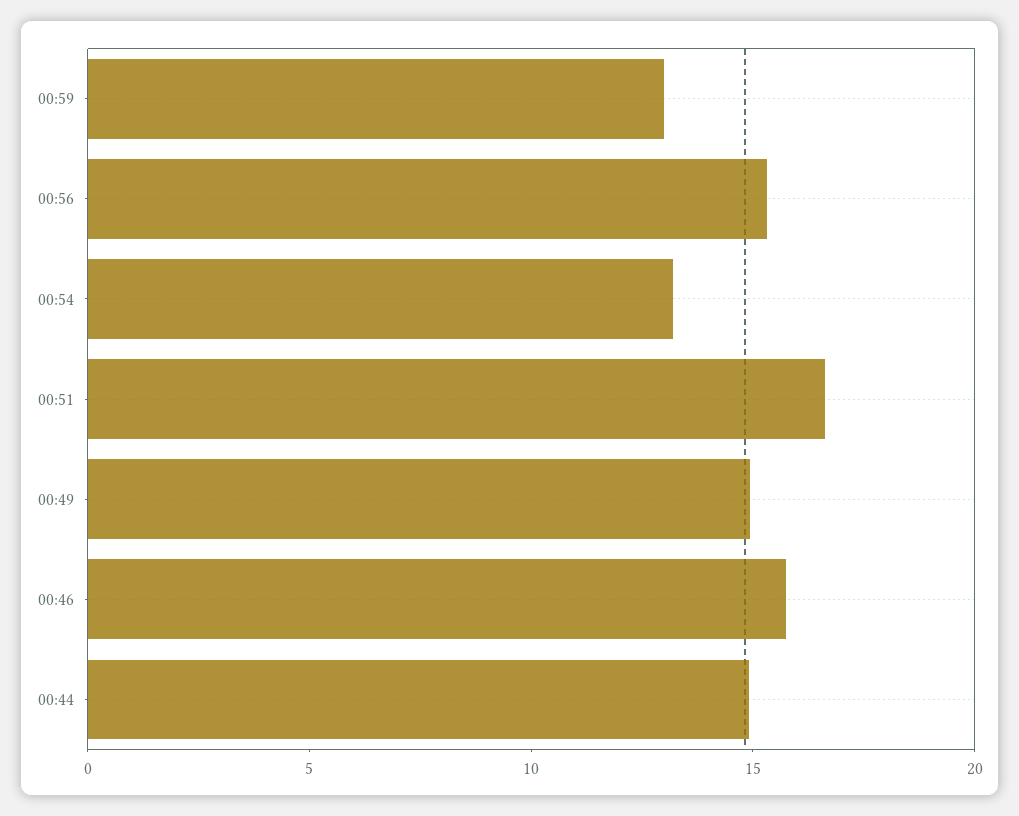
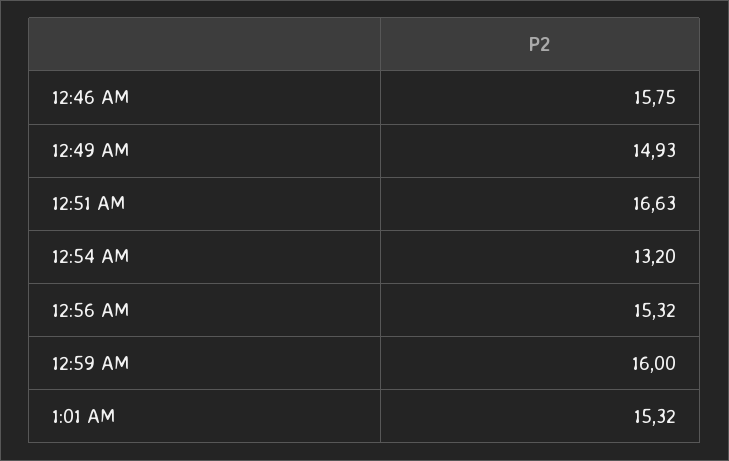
00:59: 13 -> 16
00:44: 15 -> none
1:01 AM: none -> 15.32

